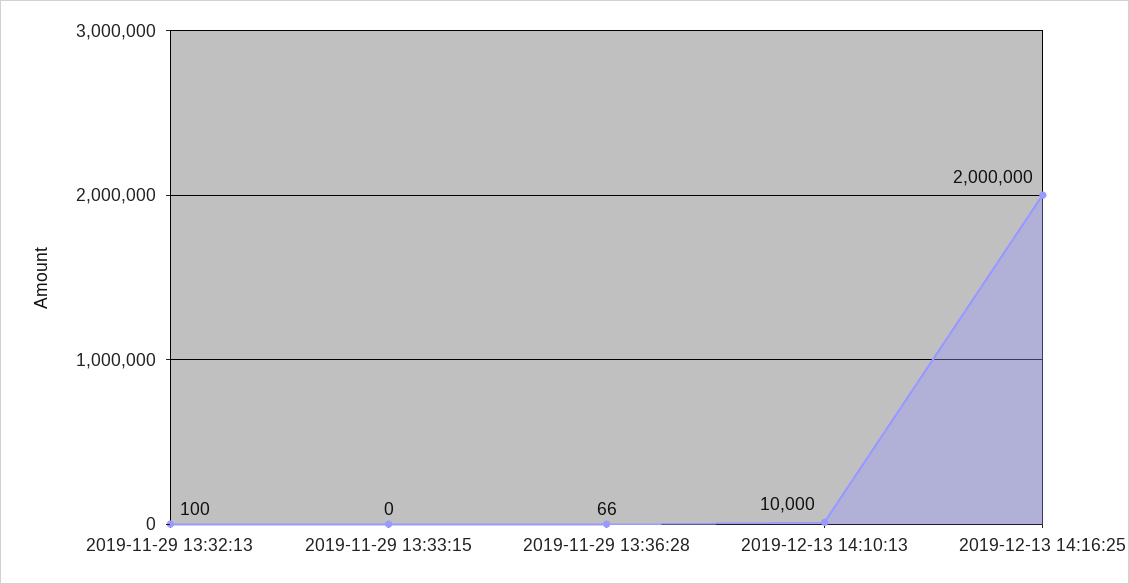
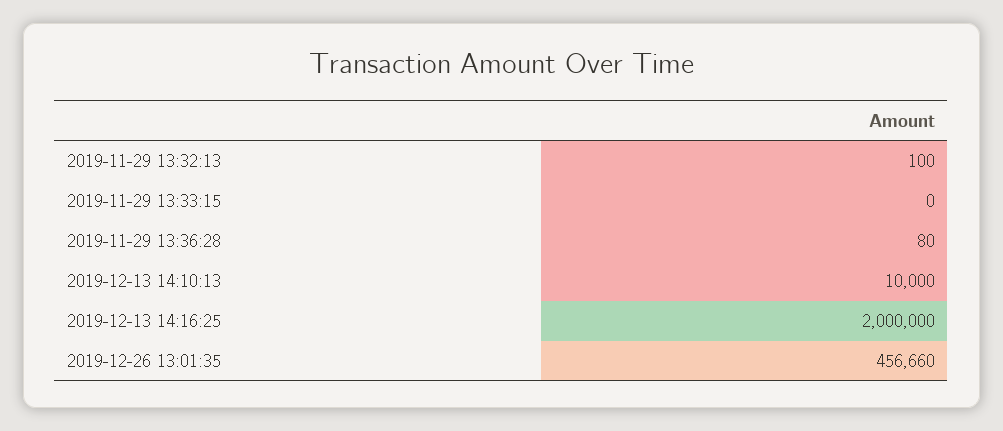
2019-11-29 13:36:28: 66 -> 80
2019-12-26 13:01:35: none -> 456660

